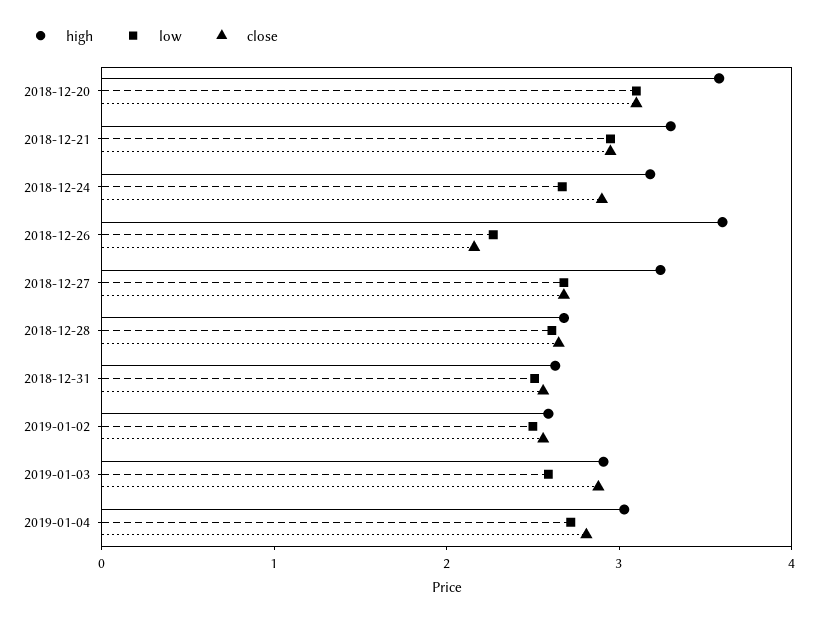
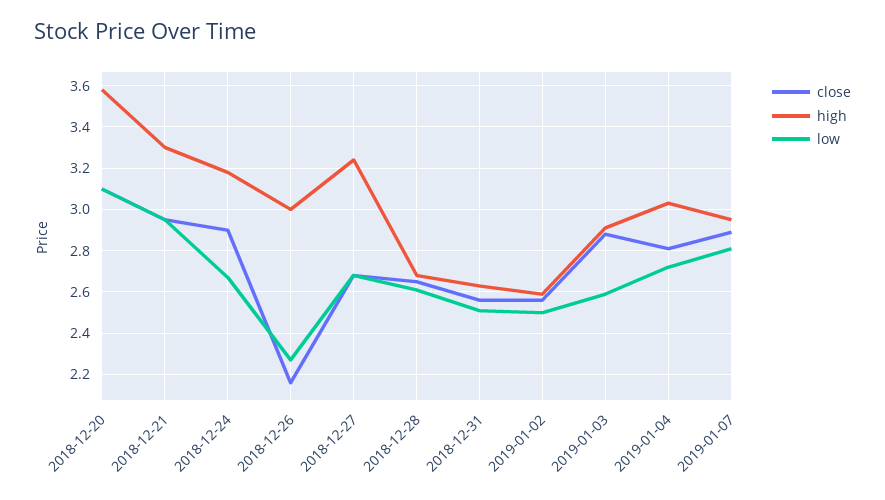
high, 2018-12-26: 3.6 -> 3
close, 2019-01-07: none -> 2.9
high, 2019-01-07: none -> 2.95
low, 2019-01-07: none -> 2.8

